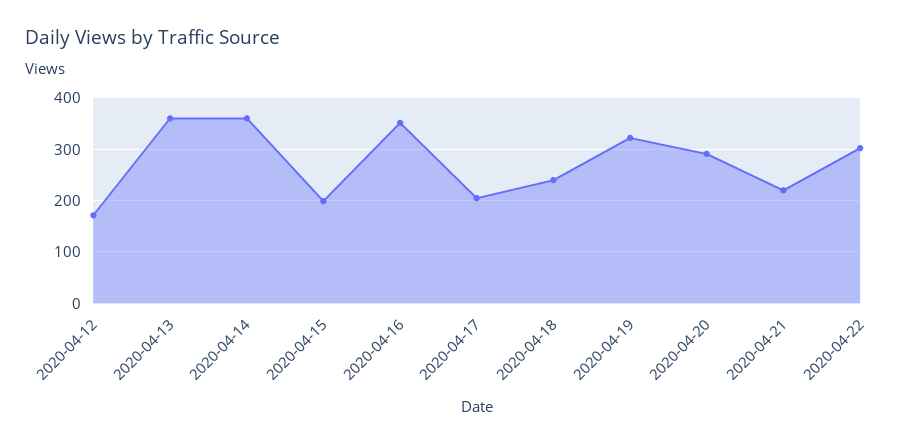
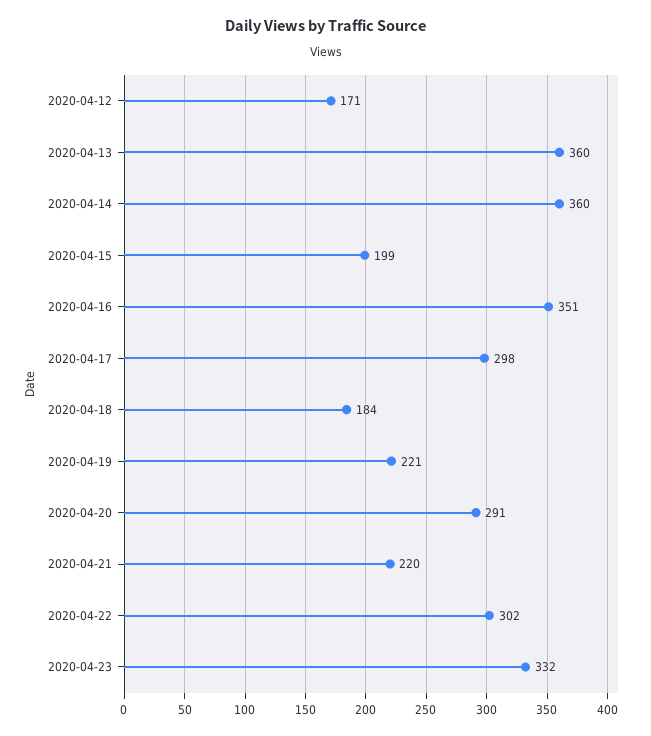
2020-04-17: 200 -> 298
2020-04-18: 240 -> 184
2020-04-19: 320 -> 221
2020-04-23: none -> 332

